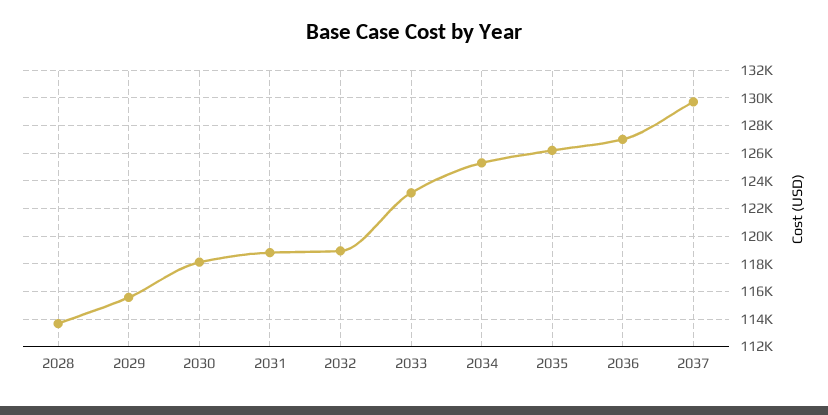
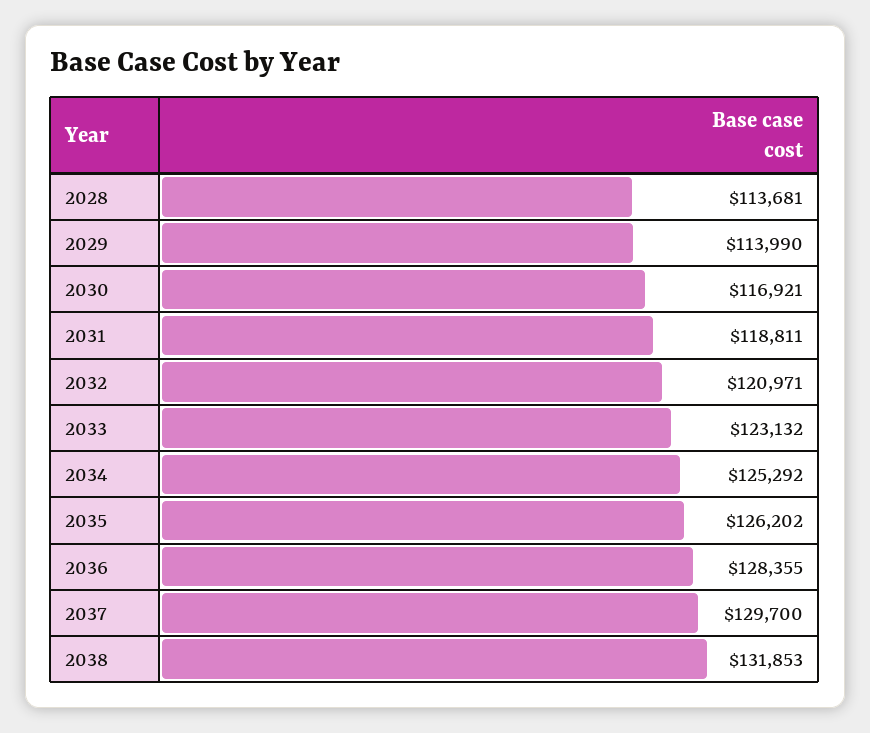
2029: 115500 -> 113990
2030: 118000 -> 116921
2032: 119000 -> 120971
2036: 127000 -> 128355
2038: none -> 131853

